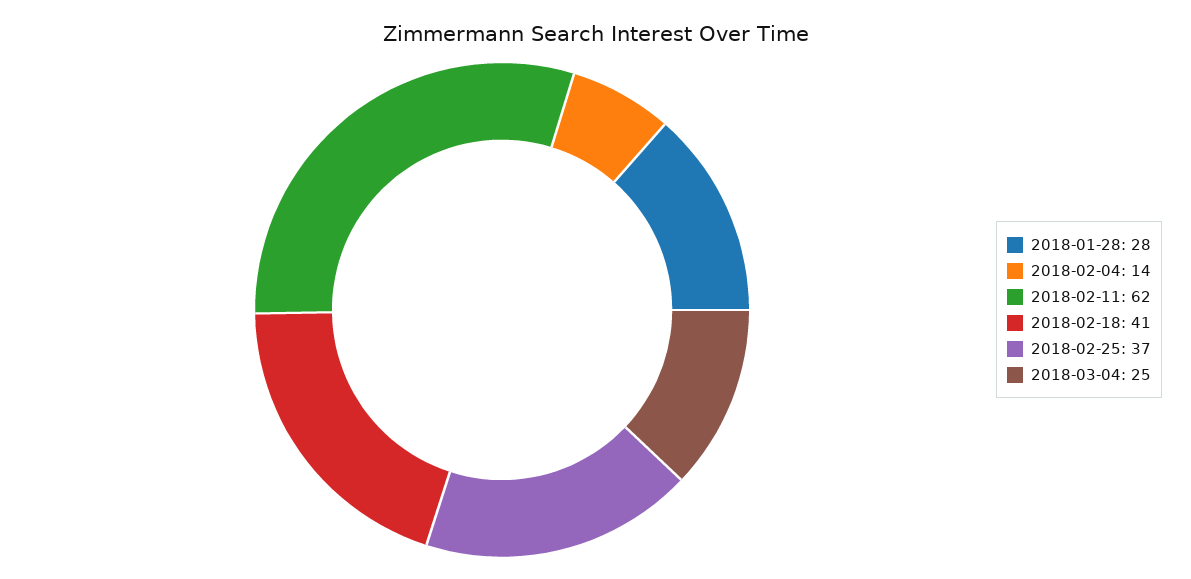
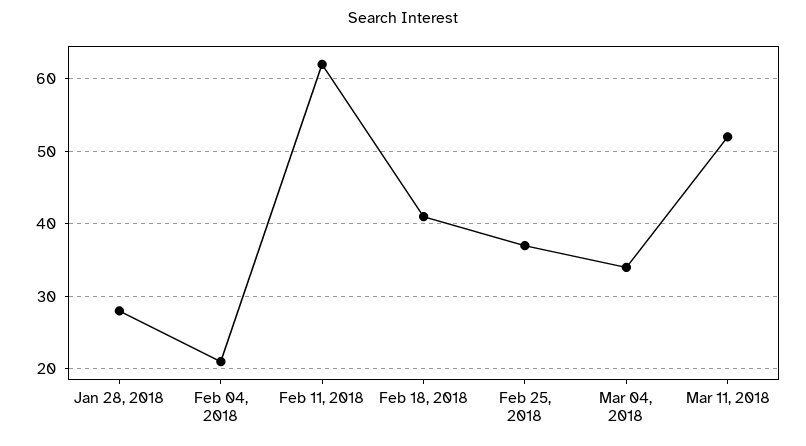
2018-02-04: 14 -> 21
2018-03-04: 25 -> 34
Mar 11, 2018: none -> 52

